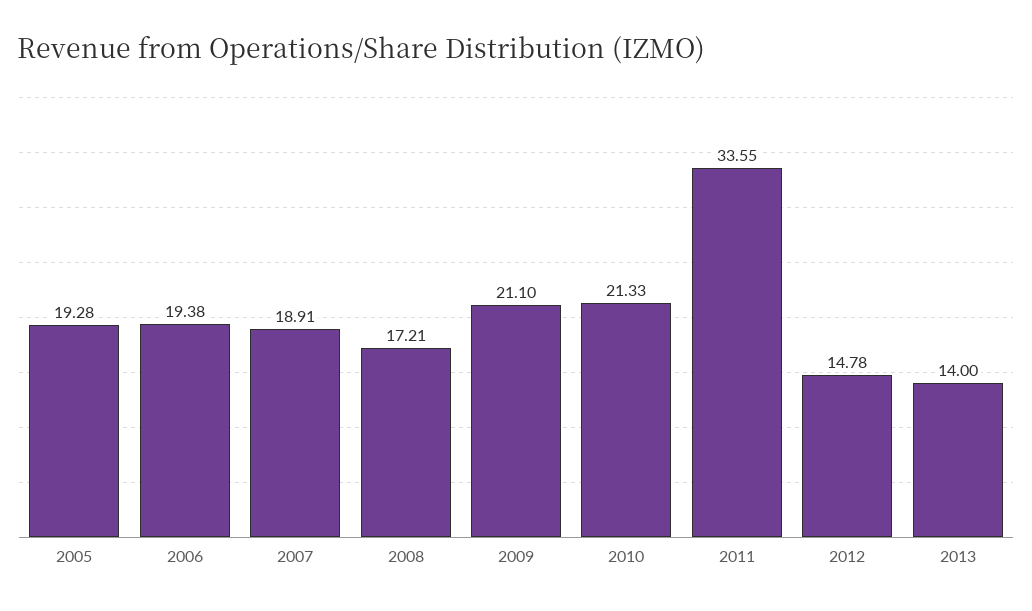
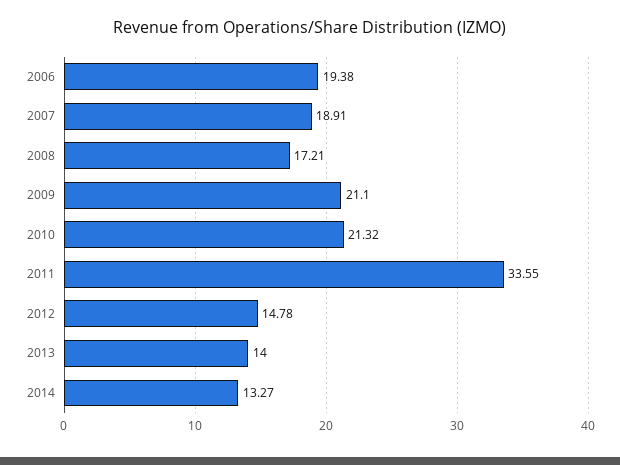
2005: 19.28 -> none
2010: 21.33 -> 21.32
2014: none -> 13.27

